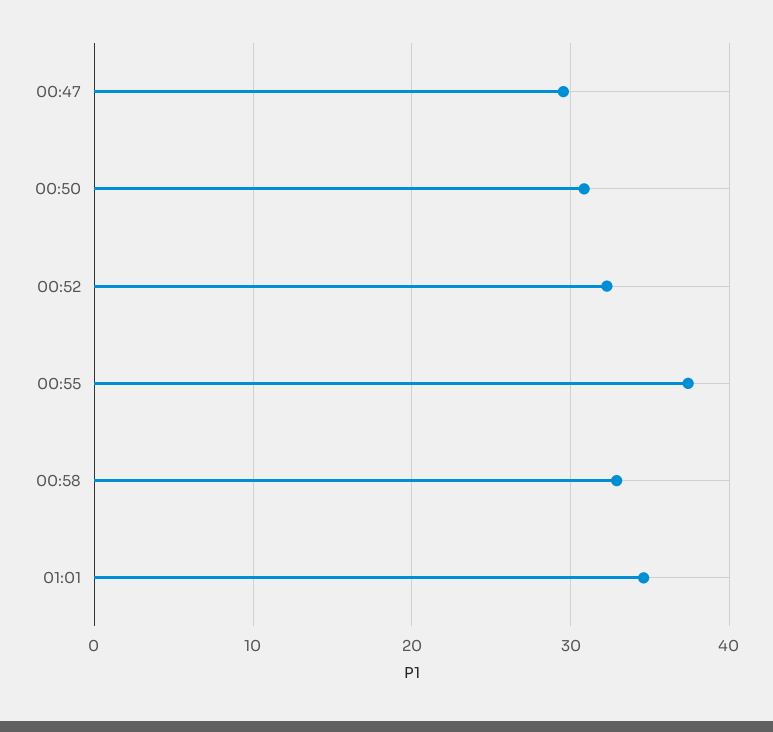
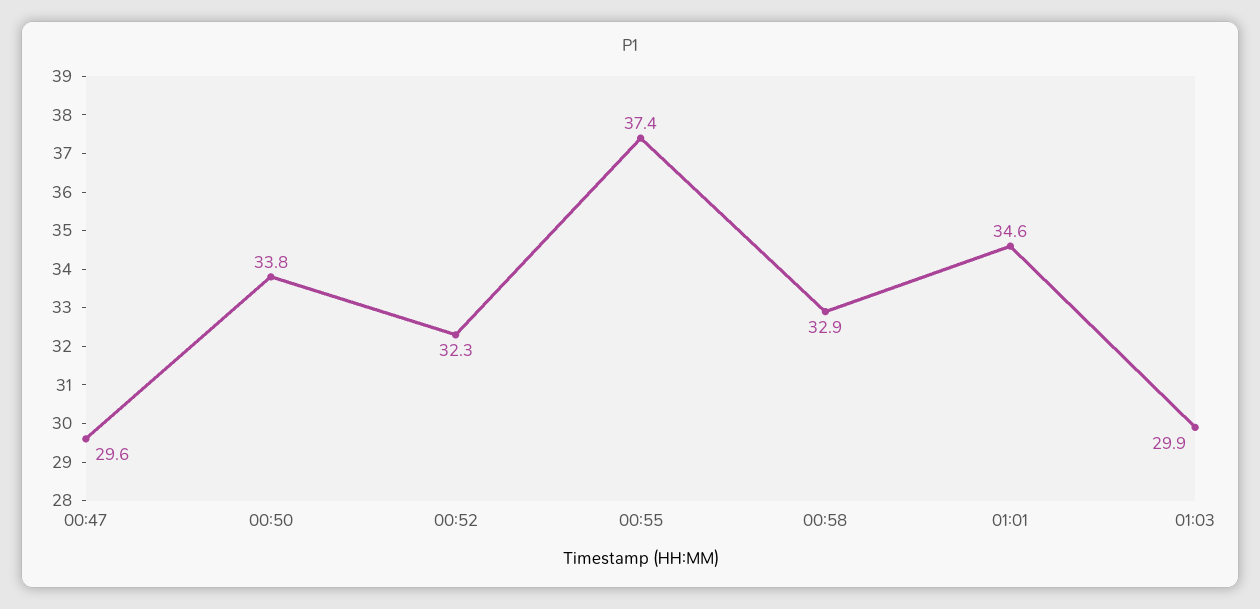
00:50: 31 -> 33.8
01:03: none -> 29.9

